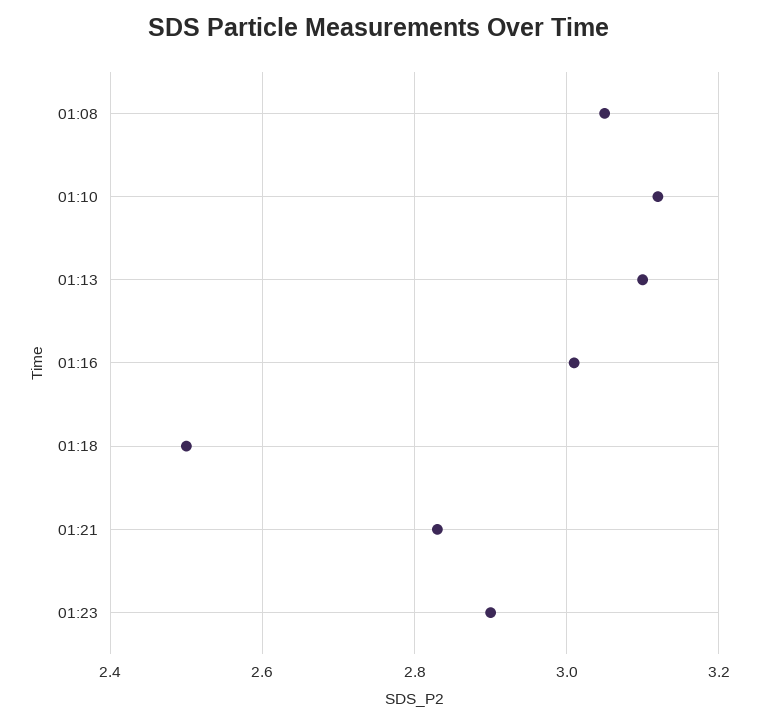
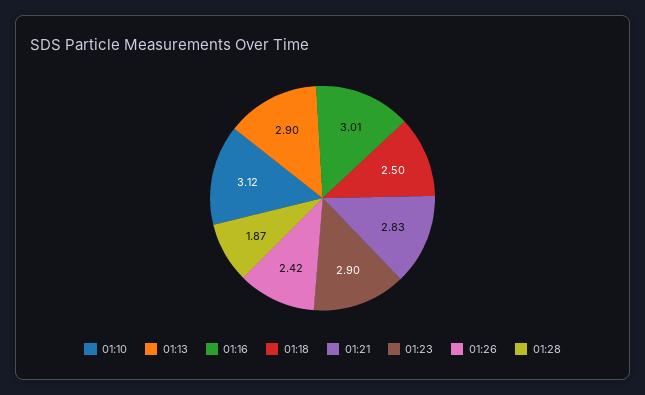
01:08: 3.05 -> none
01:13: 3.1 -> 2.9
01:26: none -> 2.42
01:28: none -> 1.87

